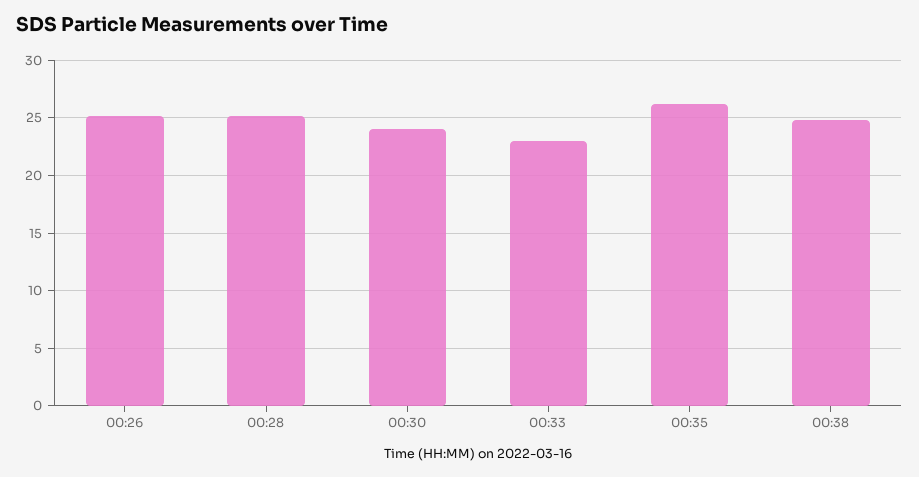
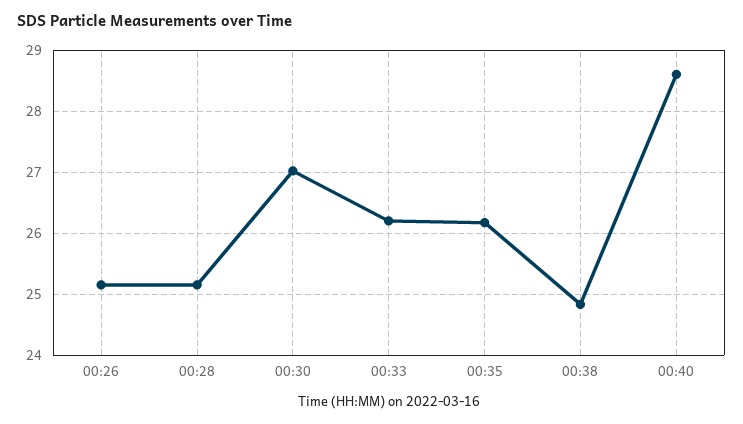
00:30: 24 -> 27
00:33: 23 -> 26.2
00:40: none -> 28.6

